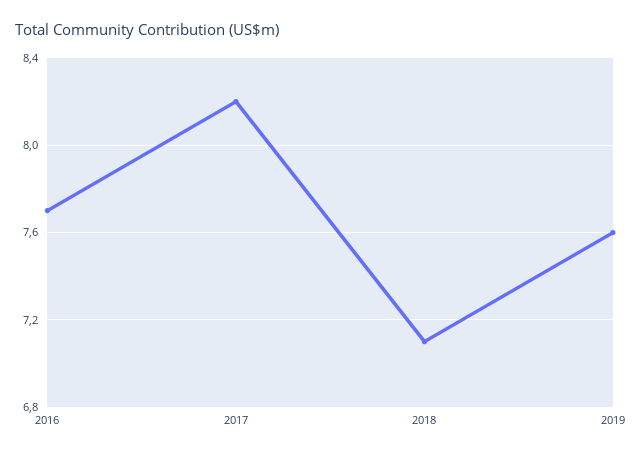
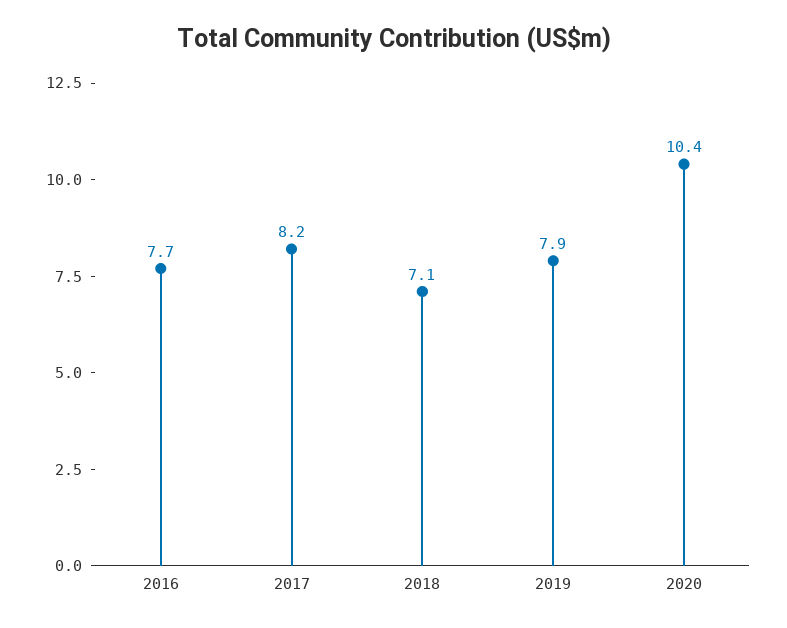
2019: 7.6 -> 7.9
2020: none -> 10.4

